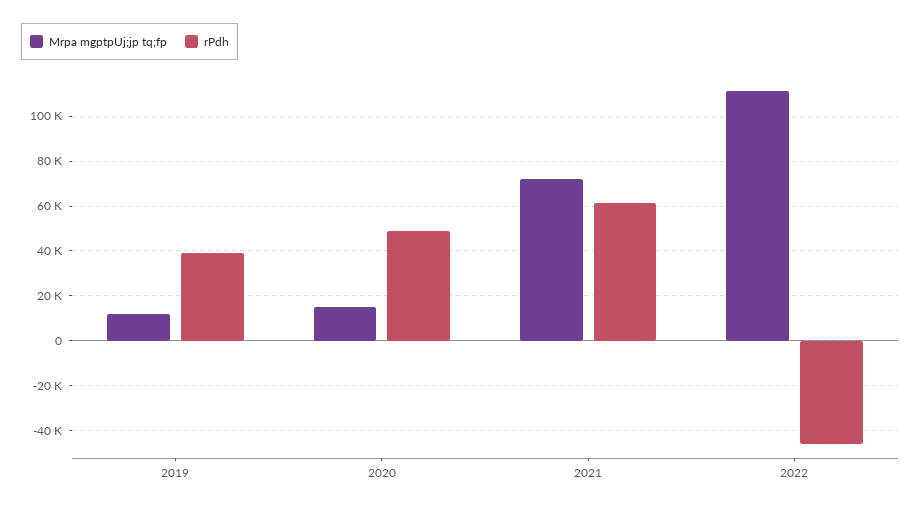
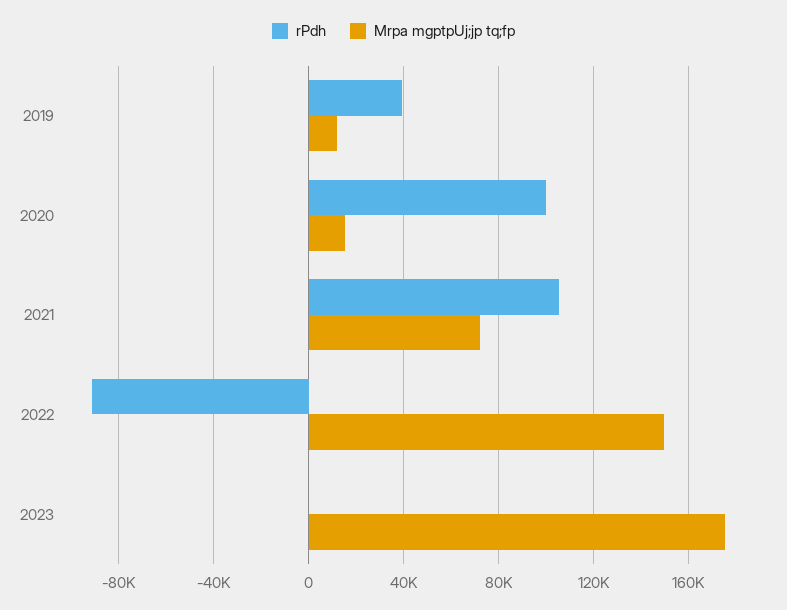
rPdh, 2020: 50000 -> 100000
rPdh, 2021: 60000 -> 105000
Mrpa mgptpUj;jp tq;fp, 2022: 110000 -> 150000
rPdh, 2022: -45000 -> -90000
rPdh, 2023: none -> 0
Mrpa mgptpUj;jp tq;fp, 2023: none -> 175000

